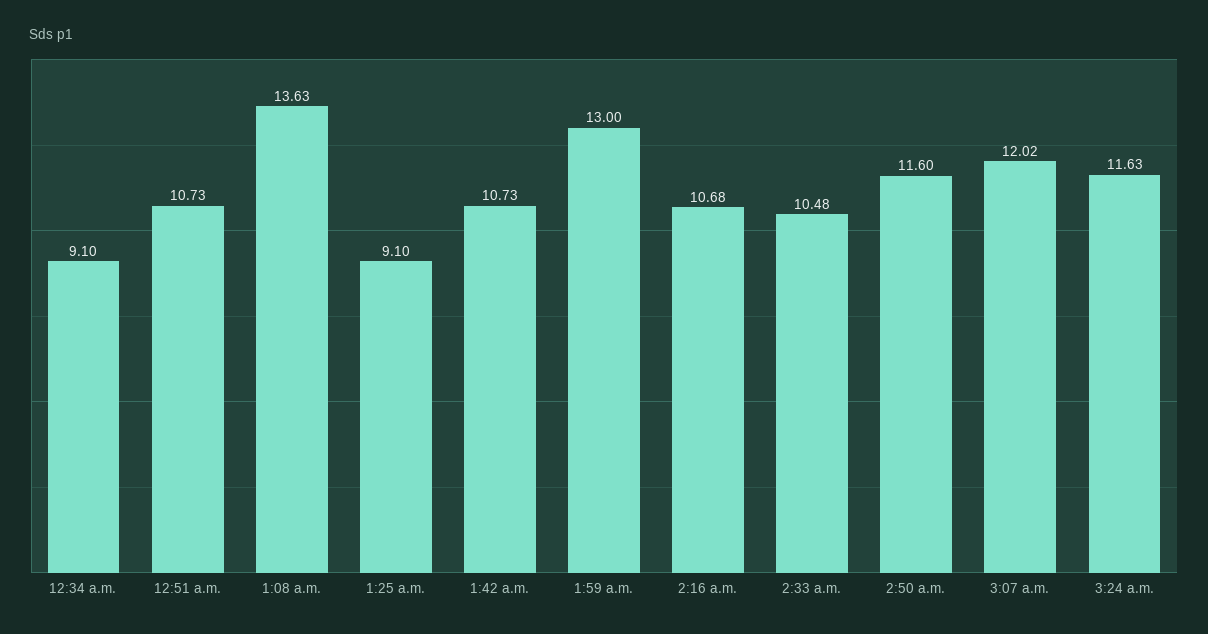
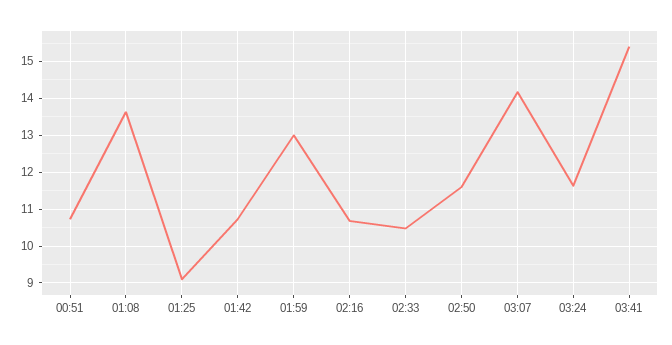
12:34 a.m.: 9.1 -> none
3:07 a.m.: 12.02 -> 14.2
03:41: none -> 15.4

